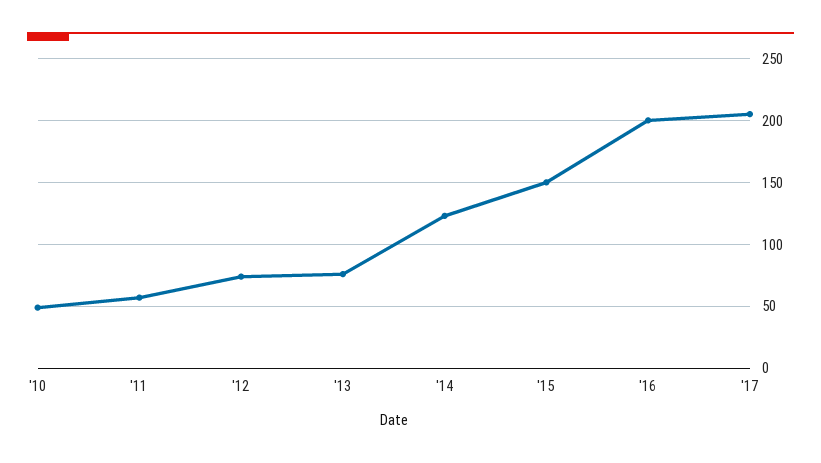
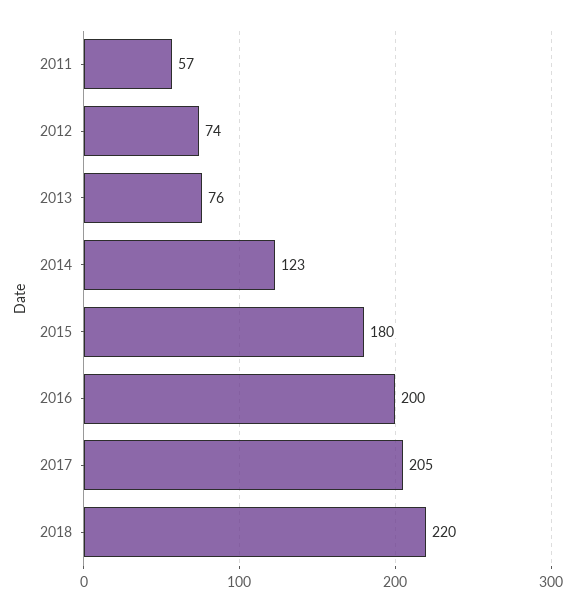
'10: 50 -> none
'15: 150 -> 180
2018: none -> 220

